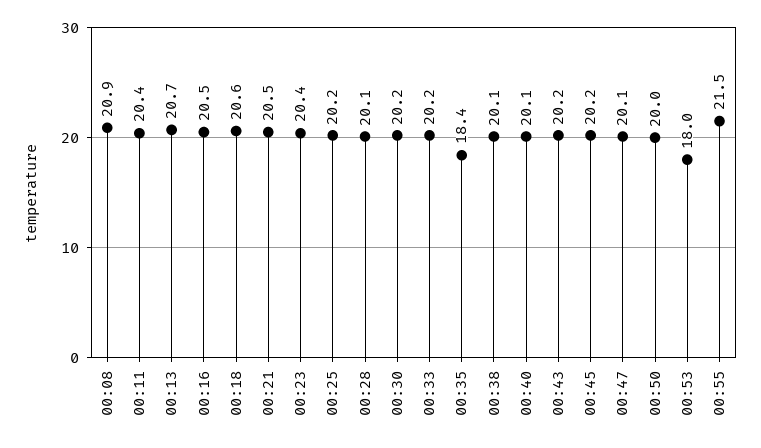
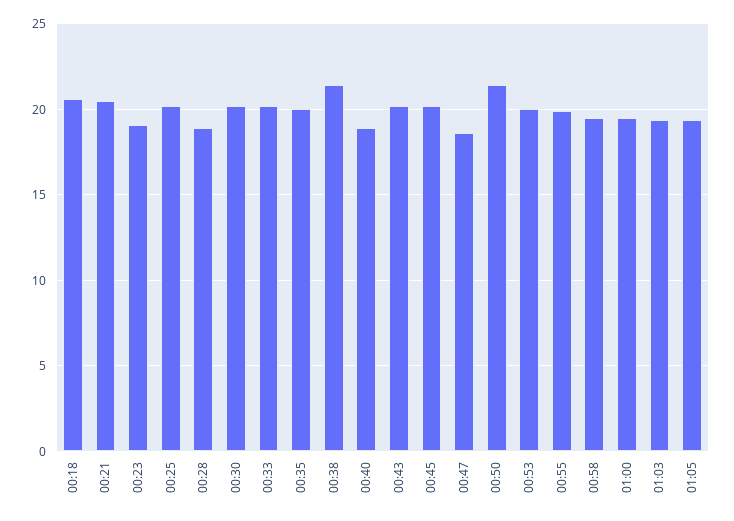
00:08: 20.9 -> none
00:11: 20.4 -> none
00:13: 20.7 -> none
00:16: 20.5 -> none
00:23: 20.4 -> 19
00:28: 20.1 -> 19
00:35: 18.4 -> 20
00:38: 20.1 -> 21.5
00:40: 20.1 -> 19
00:47: 20.1 -> 18.5
00:50: 20 -> 21.5
00:53: 18 -> 20
00:55: 21.5 -> 20
00:58: none -> 19.5
01:00: none -> 19.5
01:03: none -> 19.5
01:05: none -> 19.5

